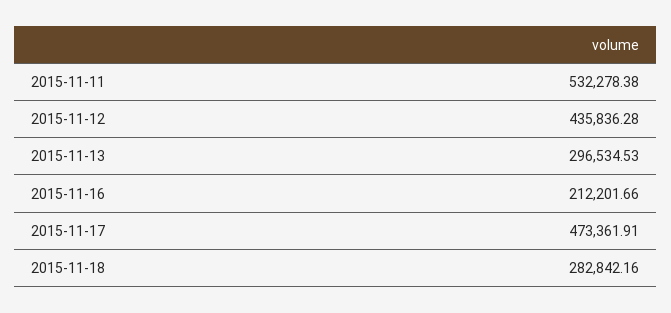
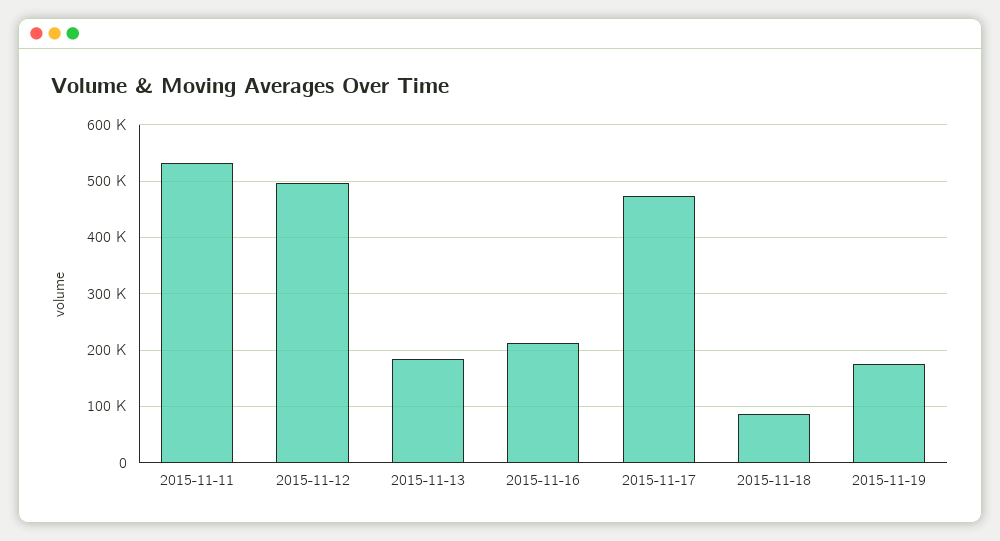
2015-11-12: 435836.28 -> 500000
2015-11-13: 296534.53 -> 180000
2015-11-18: 282842.16 -> 80000
2015-11-19: none -> 180000

